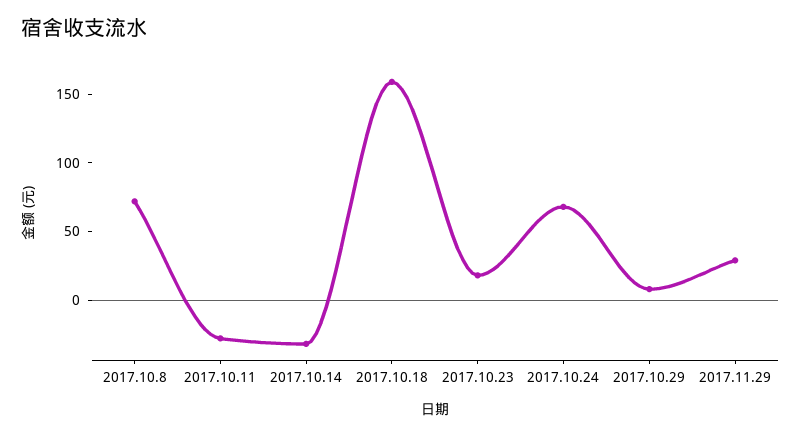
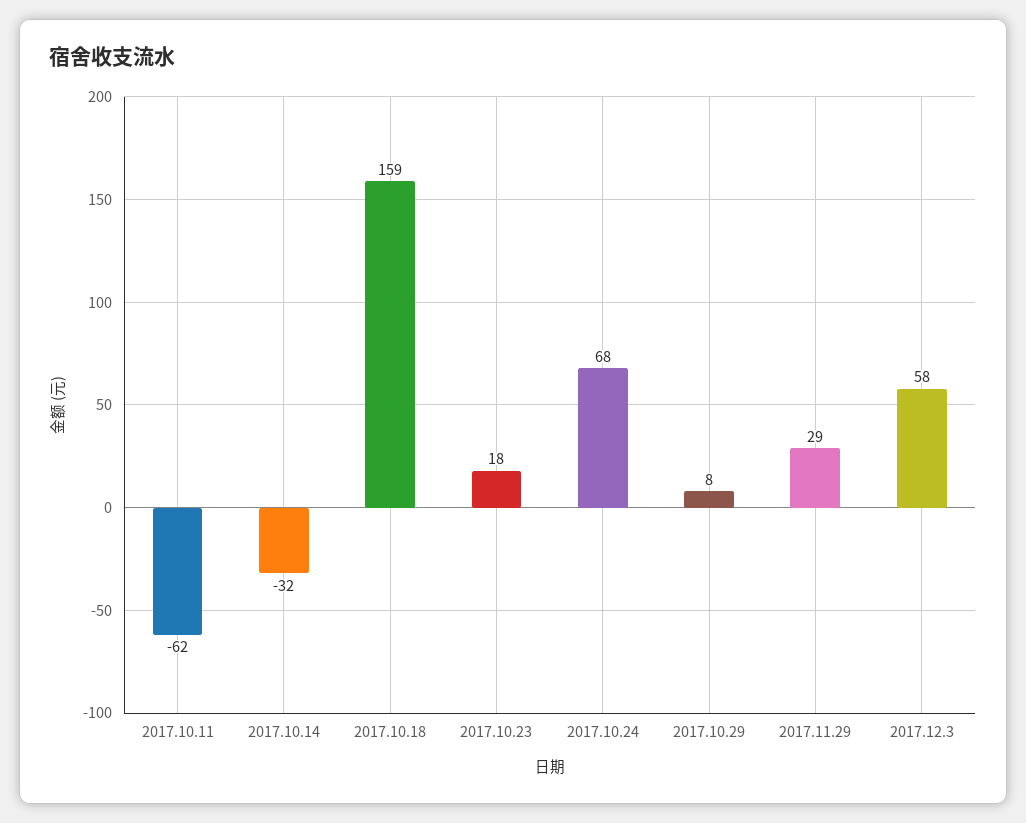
2017.10.8: 70 -> none
2017.10.11: -30 -> -62
2017.12.3: none -> 58

